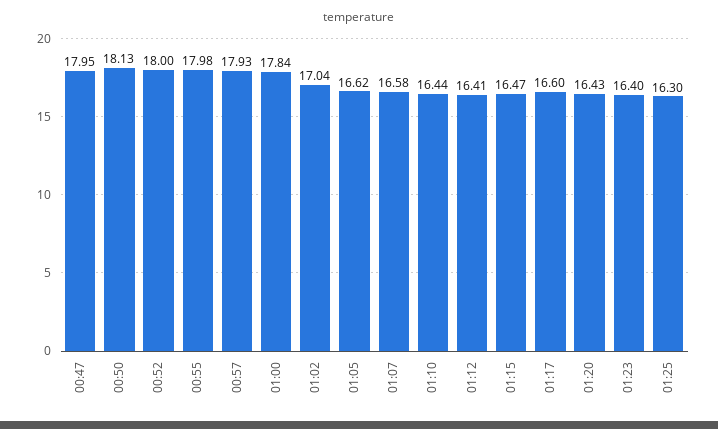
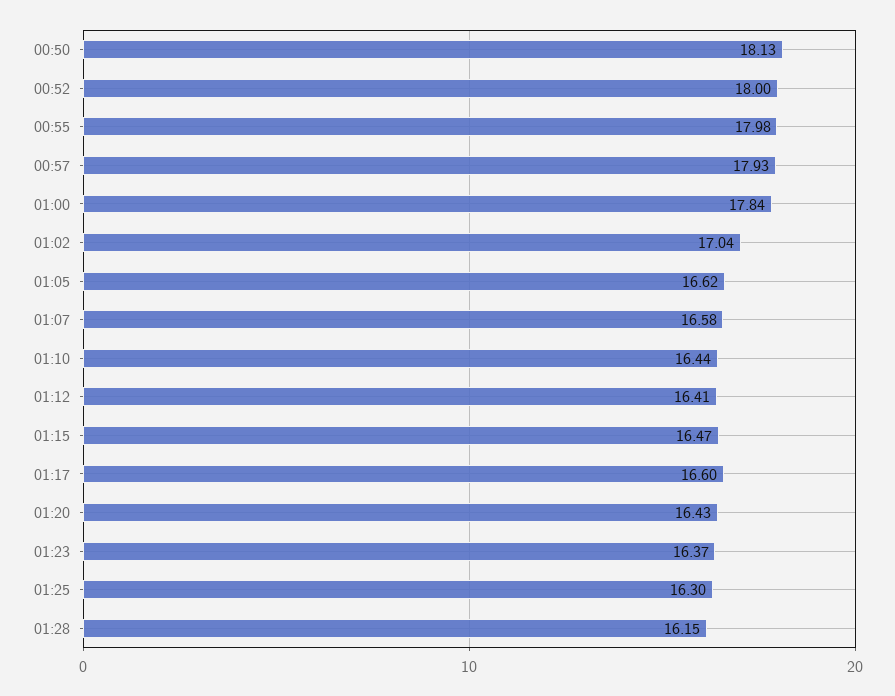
00:47: 17.95 -> none
01:23: 16.4 -> 16.37
01:28: none -> 16.15

